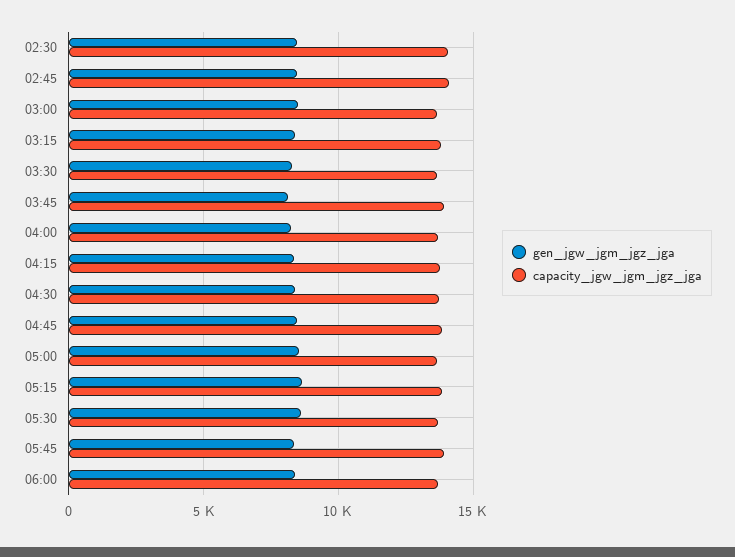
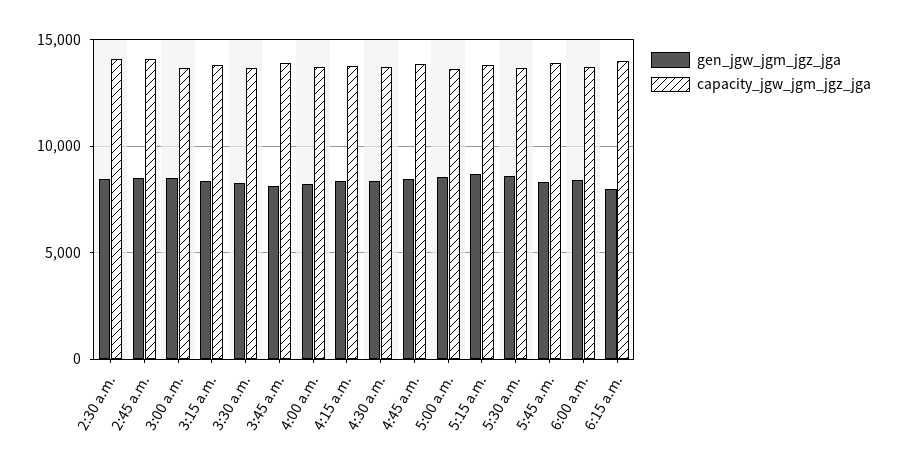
gen_jgw_jgm_jgz_jga, 6:15 a.m.: none -> 8000
capacity_jgw_jgm_jgz_jga, 6:15 a.m.: none -> 14000

